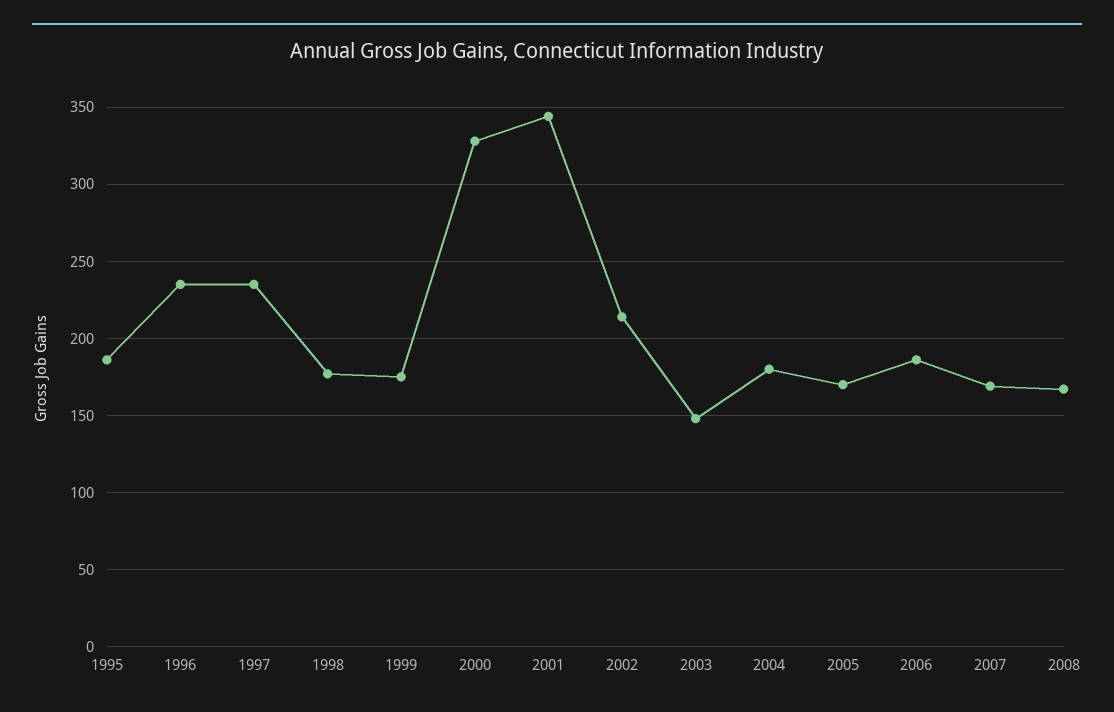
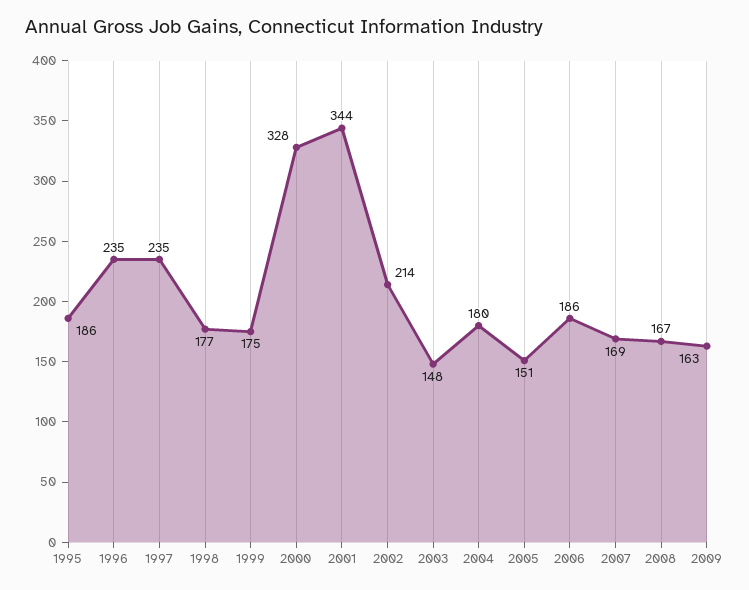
2005: 170 -> 151
2009: none -> 163

